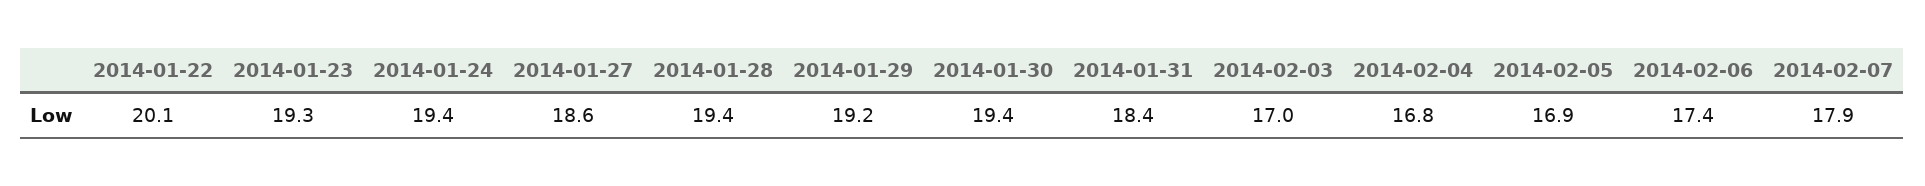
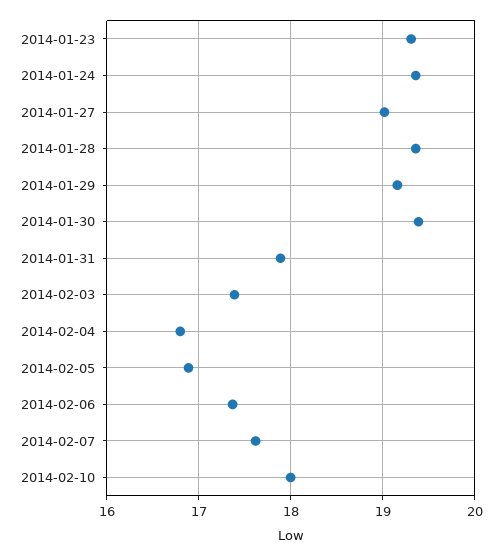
2014-01-22: 20.1 -> none
2014-01-27: 18.6 -> 19
2014-01-31: 18.4 -> 17.9
2014-02-03: 17 -> 17.4
2014-02-07: 17.9 -> 17.6
2014-02-10: none -> 18

